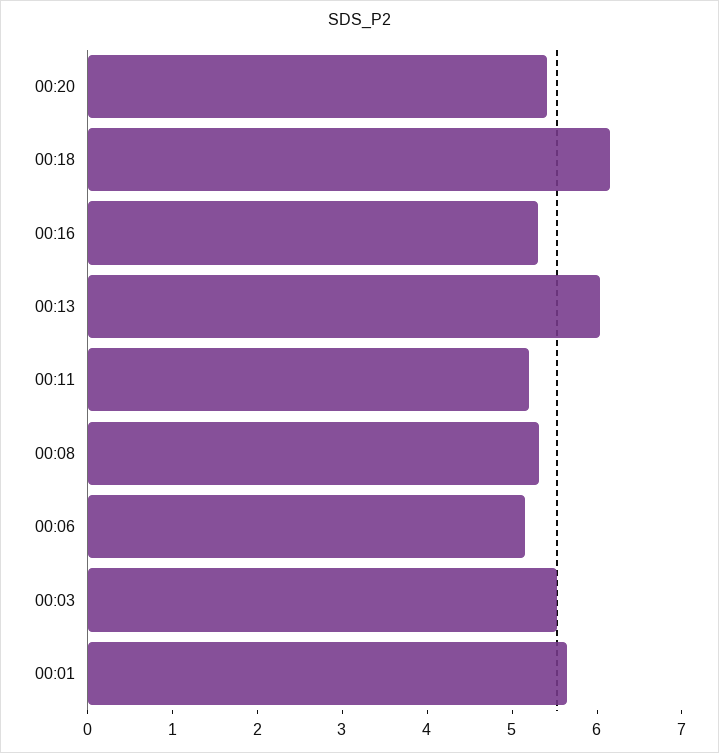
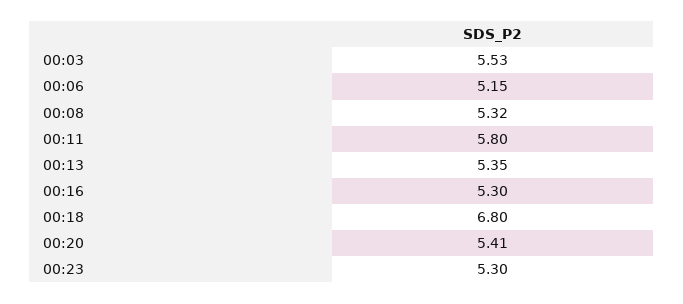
00:18: 6.2 -> 6.8
00:13: 6 -> 5.35
00:11: 5.2 -> 5.8
00:01: 5.6 -> none
00:23: none -> 5.3

